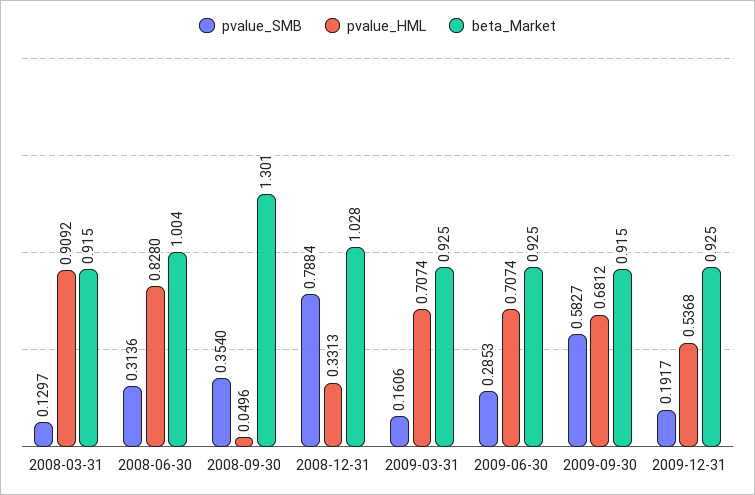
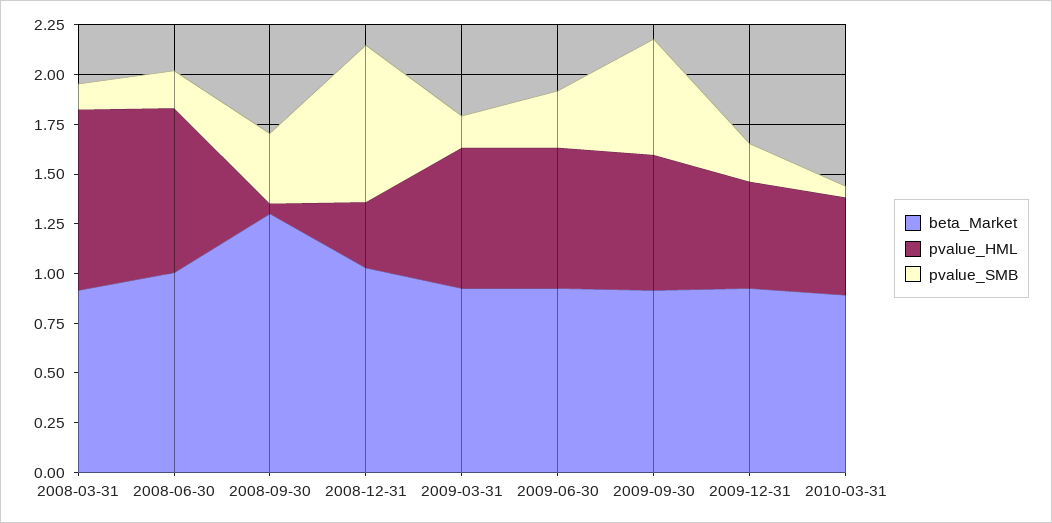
pvalue_SMB, 2008-06-30: 0.3136 -> 0.2
beta_Market, 2010-03-31: none -> 0.9
pvalue_HML, 2010-03-31: none -> 0.5
pvalue_SMB, 2010-03-31: none -> 0.05

